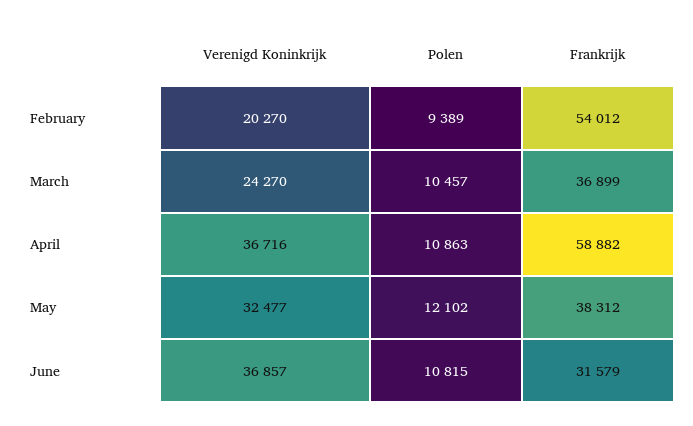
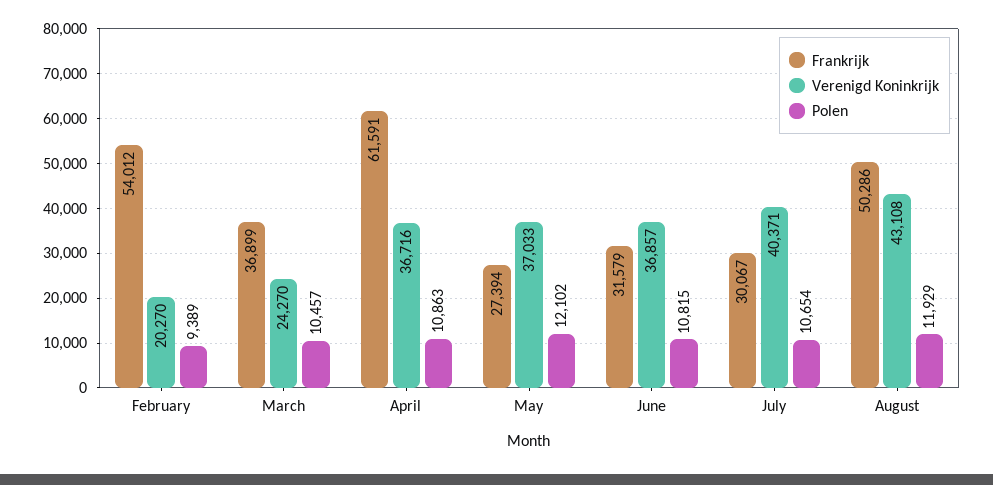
Frankrijk, April: 58882 -> 61591
Verenigd Koninkrijk, May: 32477 -> 37033
Frankrijk, May: 38312 -> 27394
Frankrijk, July: none -> 30067
Verenigd Koninkrijk, July: none -> 40371
Polen, July: none -> 10654
Frankrijk, August: none -> 50286
Verenigd Koninkrijk, August: none -> 43108
Polen, August: none -> 11929

